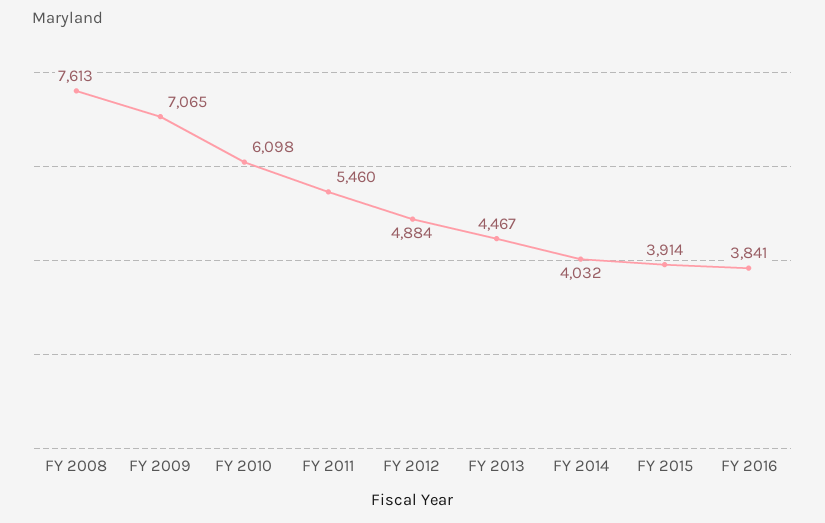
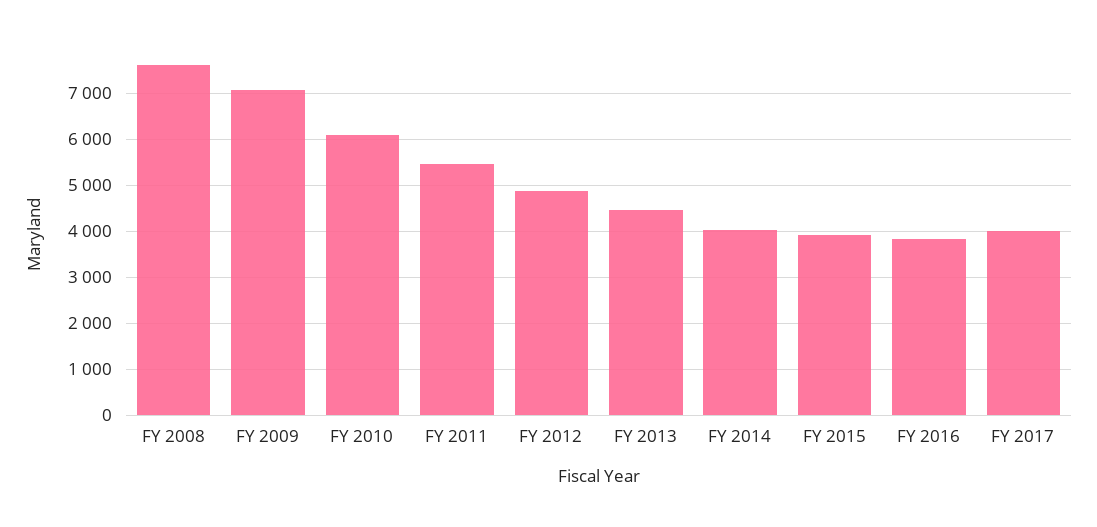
FY 2017: none -> 4000

